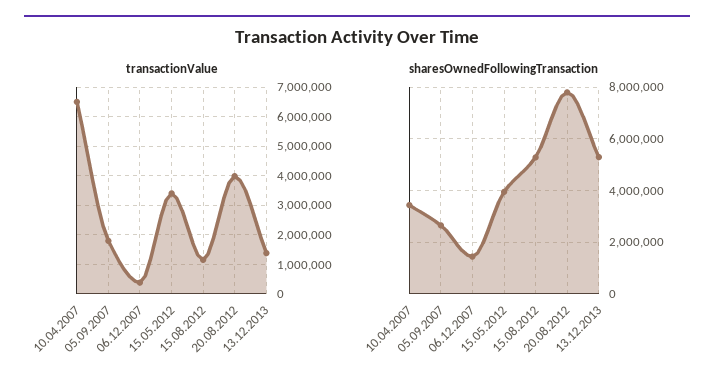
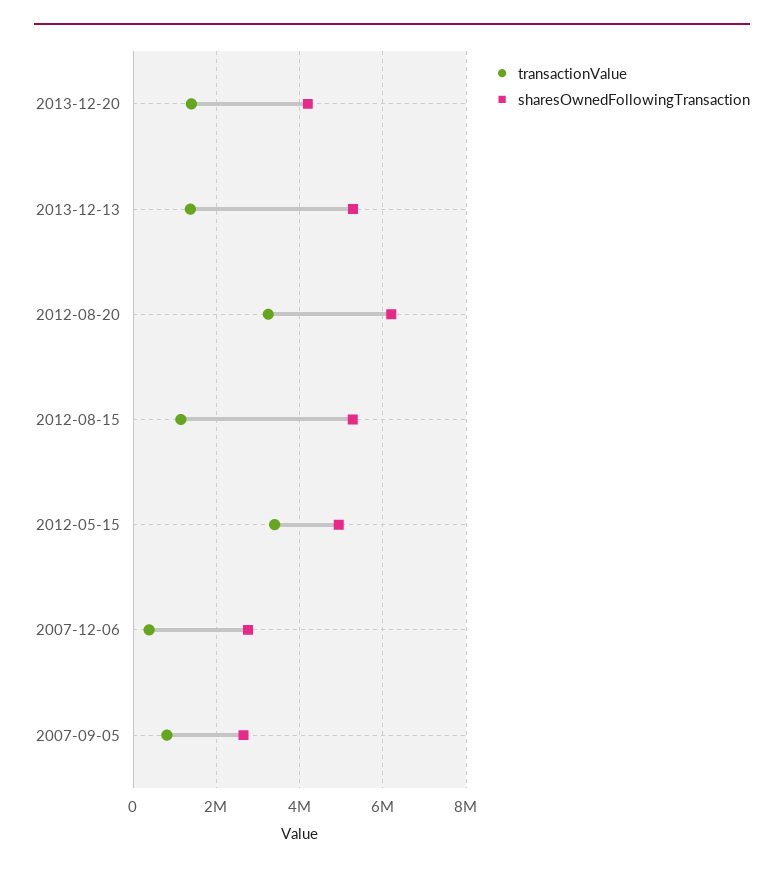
transactionValue, 10.04.2007: 6500000 -> none
transactionValue, 05.09.2007: 1750000 -> 800000
transactionValue, 20.08.2012: 4000000 -> 3200000
sharesOwnedFollowingTransaction, 10.04.2007: 3500000 -> none
sharesOwnedFollowingTransaction, 06.12.2007: 1500000 -> 2800000
sharesOwnedFollowingTransaction, 15.05.2012: 4000000 -> 5000000
sharesOwnedFollowingTransaction, 20.08.2012: 7750000 -> 6200000
transactionValue, 2013-12-20: none -> 1400000
sharesOwnedFollowingTransaction, 2013-12-20: none -> 4200000

